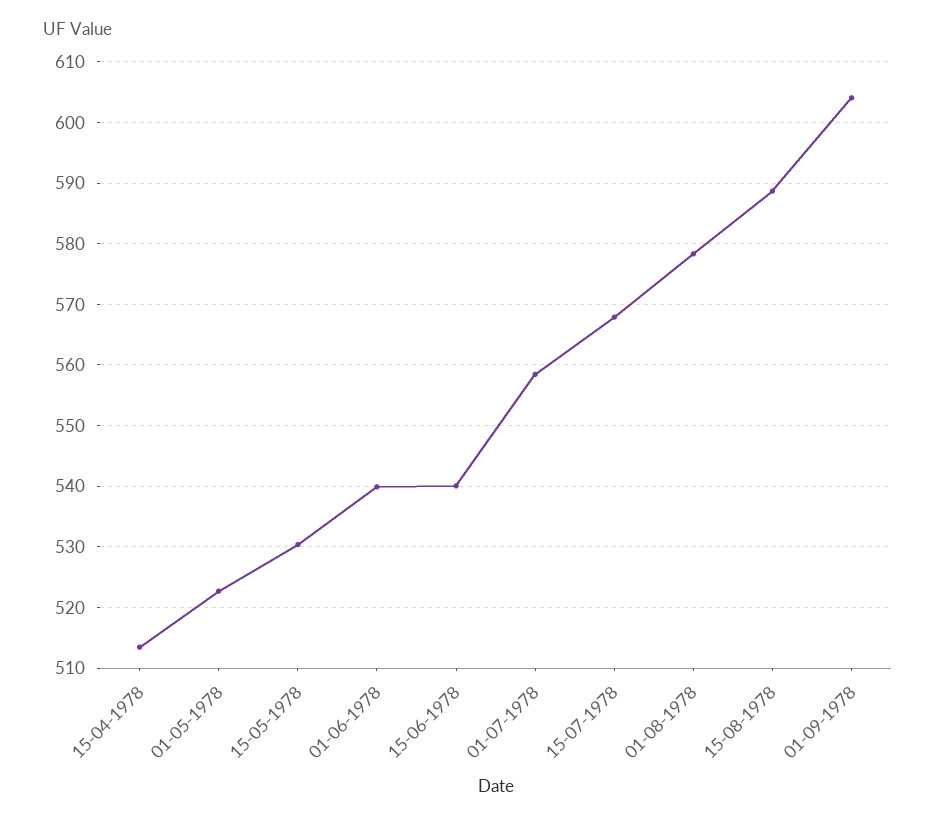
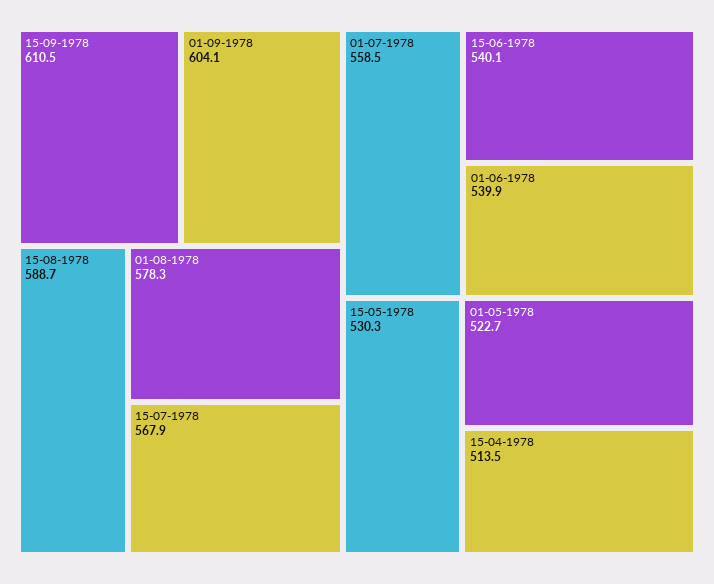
15-09-1978: none -> 610.5

